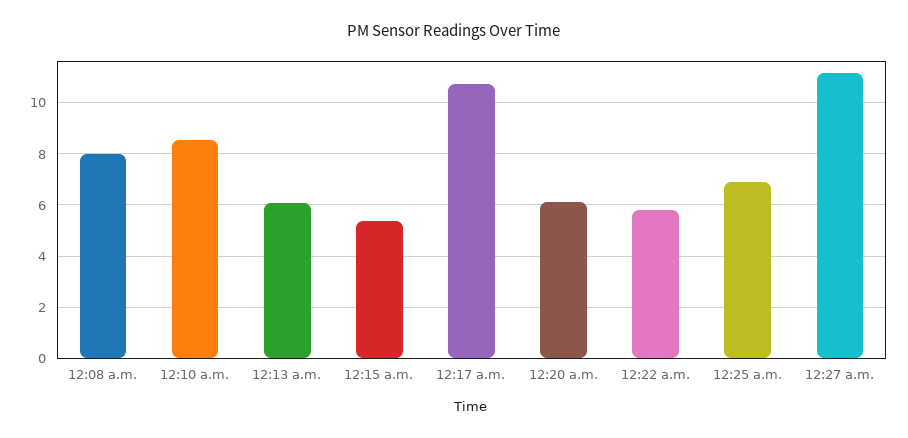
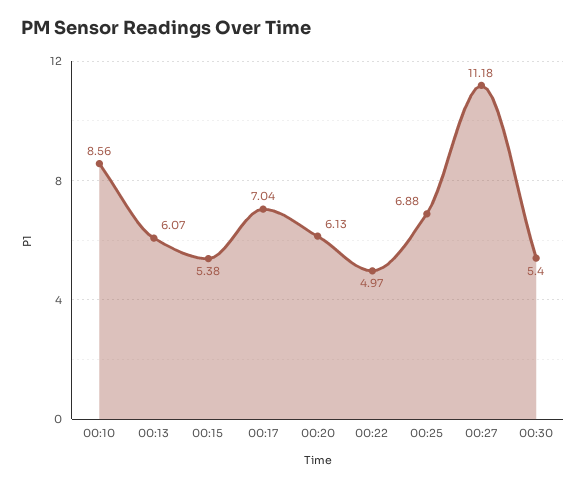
12:08 a.m.: 8 -> none
12:17 a.m.: 10.75 -> 7.04
12:22 a.m.: 5.75 -> 4.97
00:30: none -> 5.4

